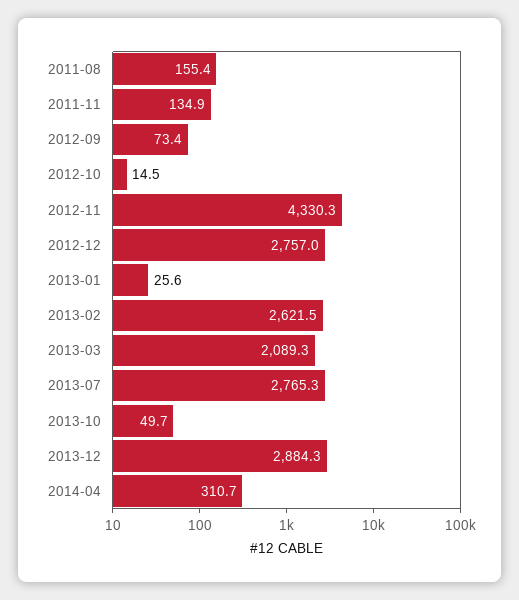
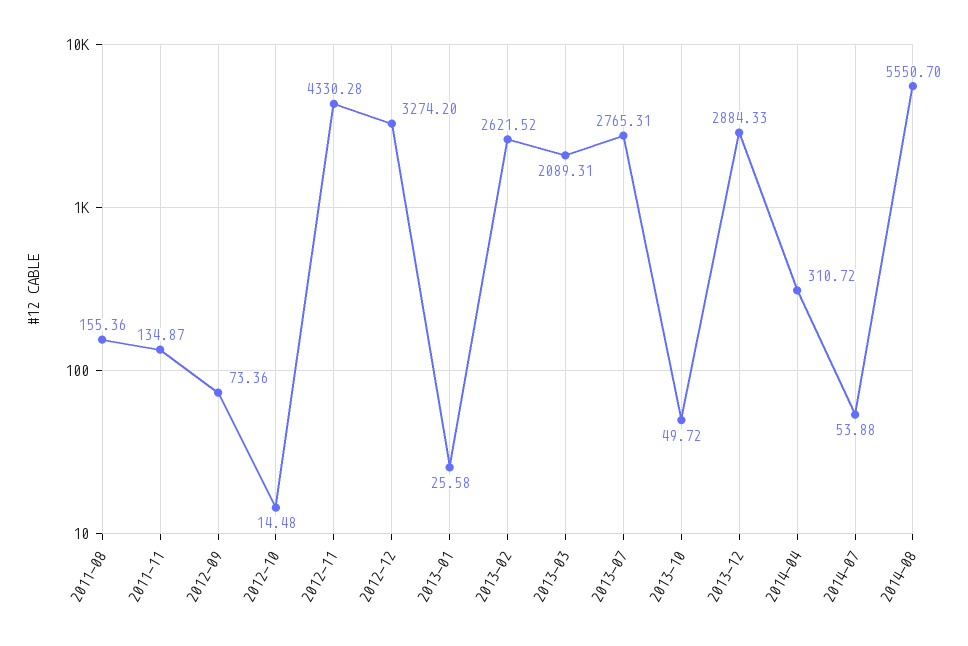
2012-12: 2757 -> 3274.2
2014-07: none -> 53.88
2014-08: none -> 5550.7

